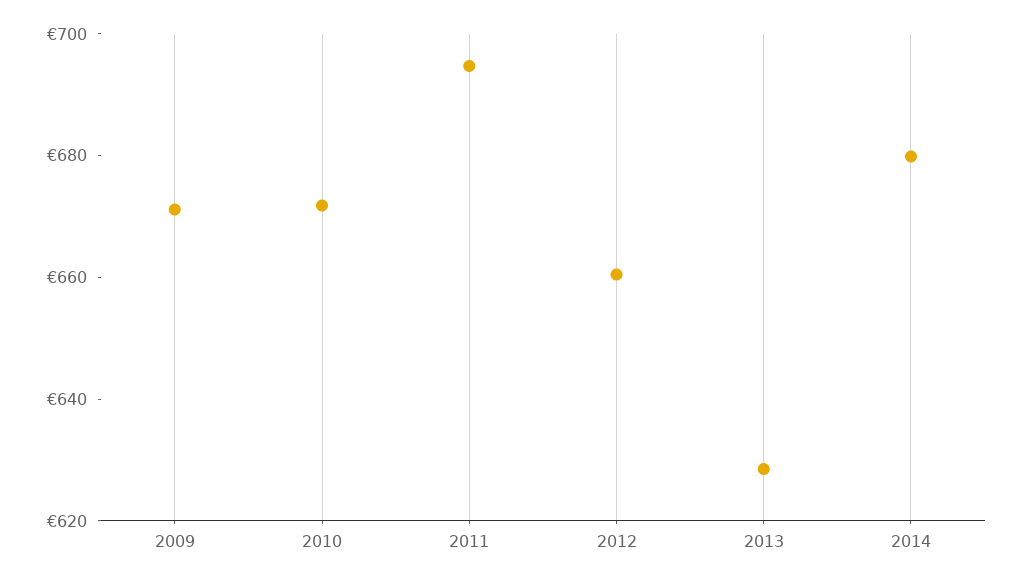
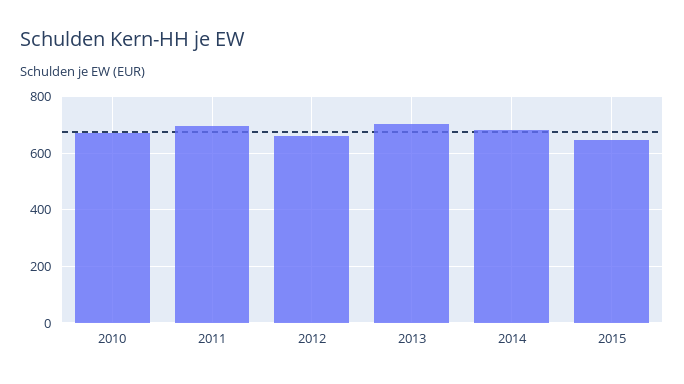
2009: 670 -> none
2013: 630 -> 700
2015: none -> 650

